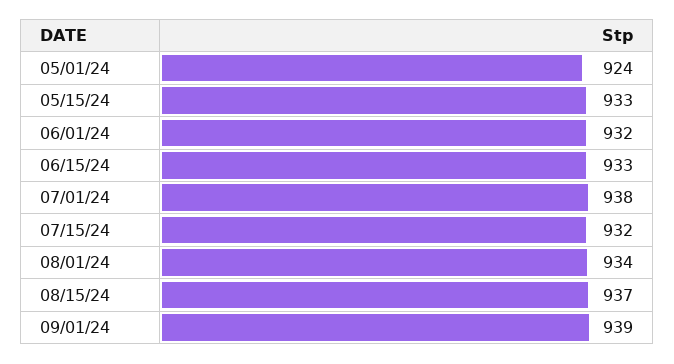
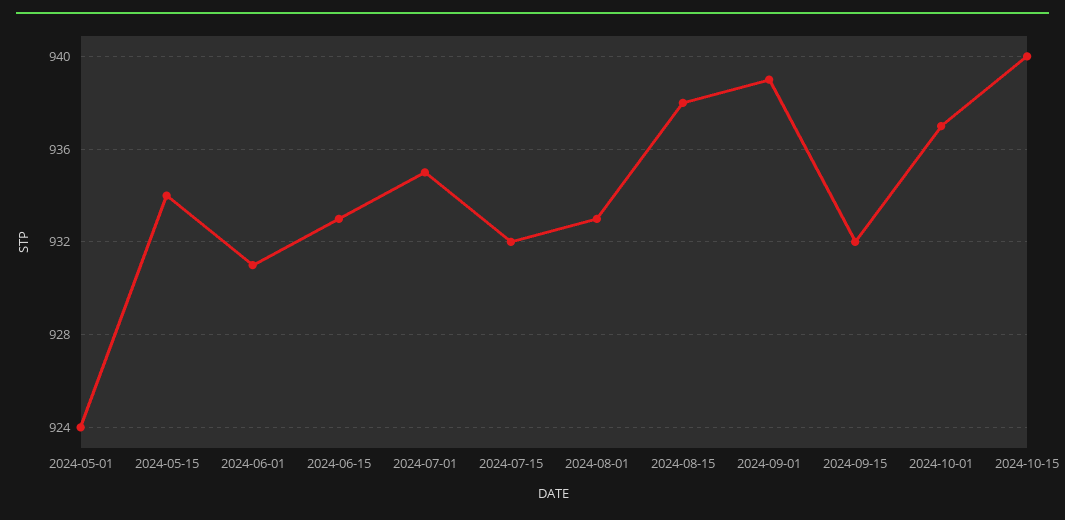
05/15/24: 933 -> 934
06/01/24: 932 -> 931
07/01/24: 938 -> 935
08/01/24: 934 -> 933
08/15/24: 937 -> 938
2024-09-15: none -> 932
2024-10-01: none -> 937
2024-10-15: none -> 940

